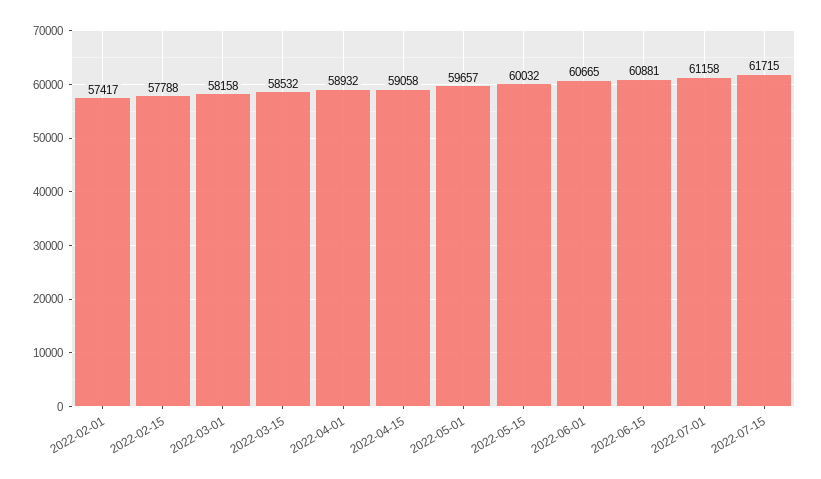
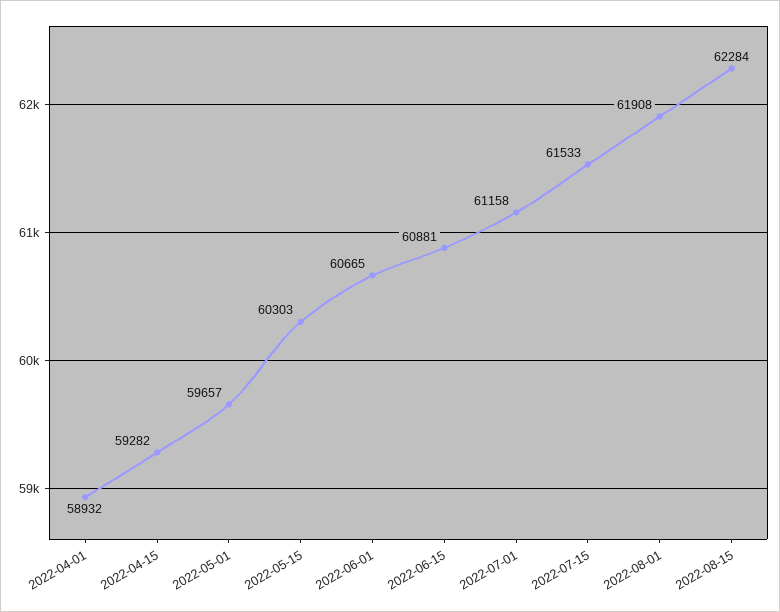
2022-02-01: 57417 -> none
2022-02-15: 57788 -> none
2022-03-01: 58158 -> none
2022-03-15: 58532 -> none
2022-04-15: 59058 -> 59282
2022-05-15: 60032 -> 60303
2022-07-15: 61715 -> 61533
2022-08-01: none -> 61908
2022-08-15: none -> 62284

